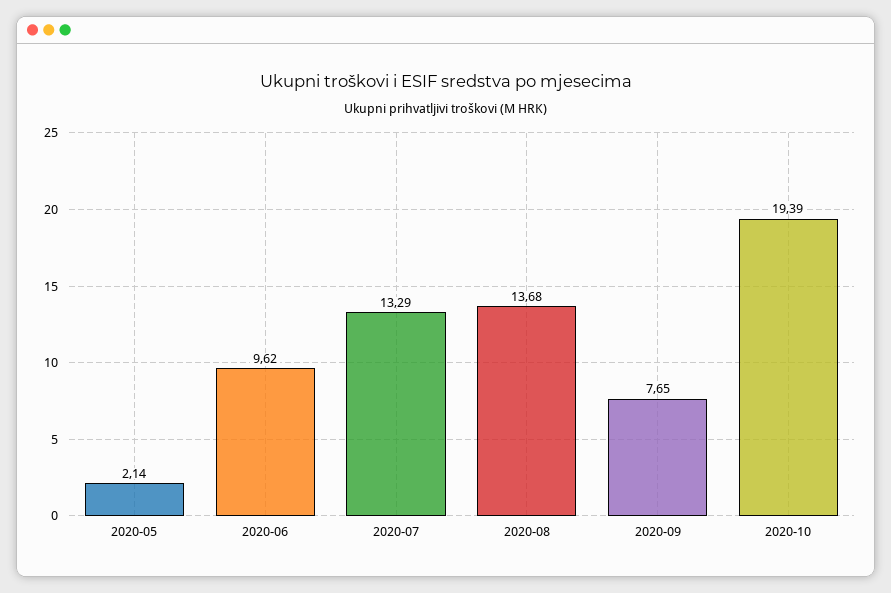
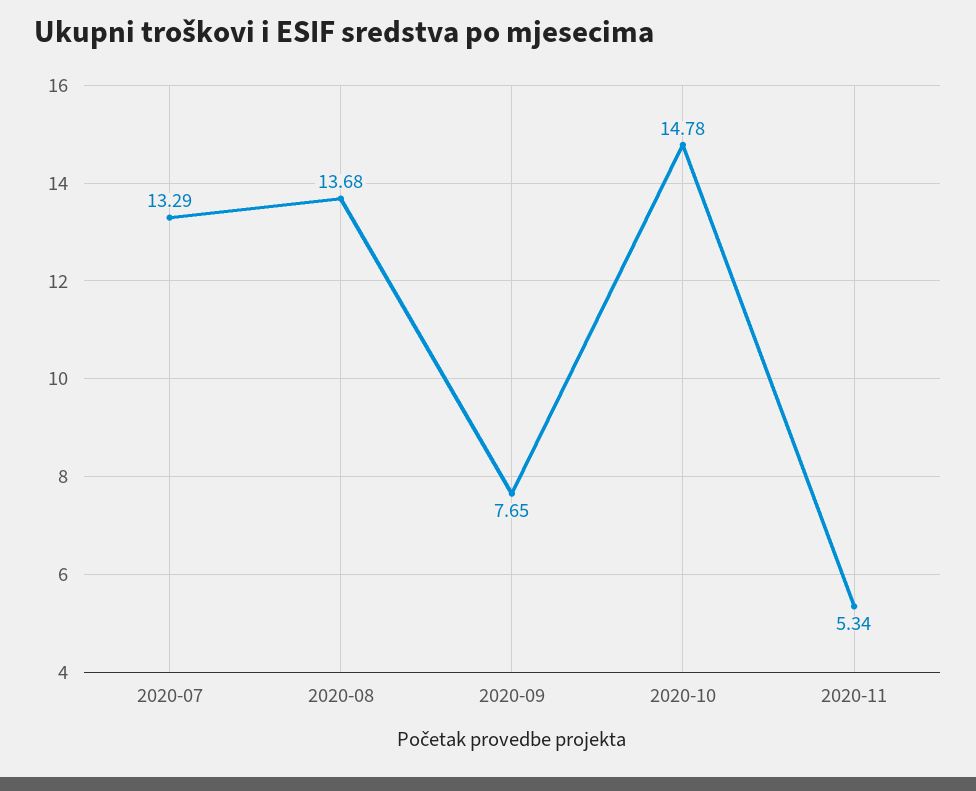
2020-05: 2.14 -> none
2020-06: 9.62 -> none
2020-10: 19.39 -> 14.78
2020-11: none -> 5.34

